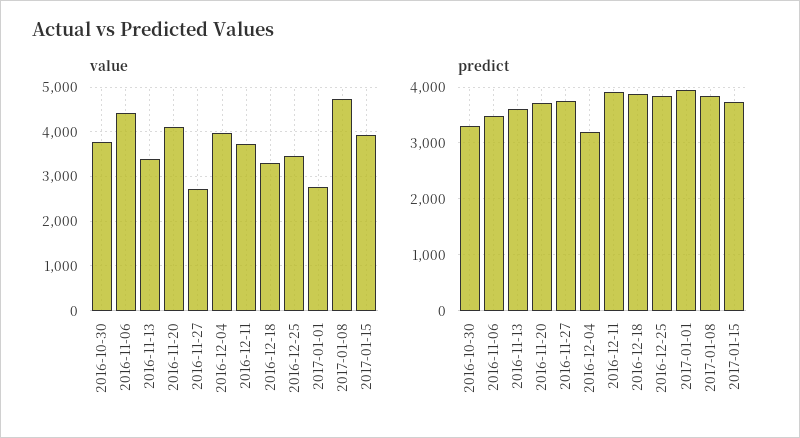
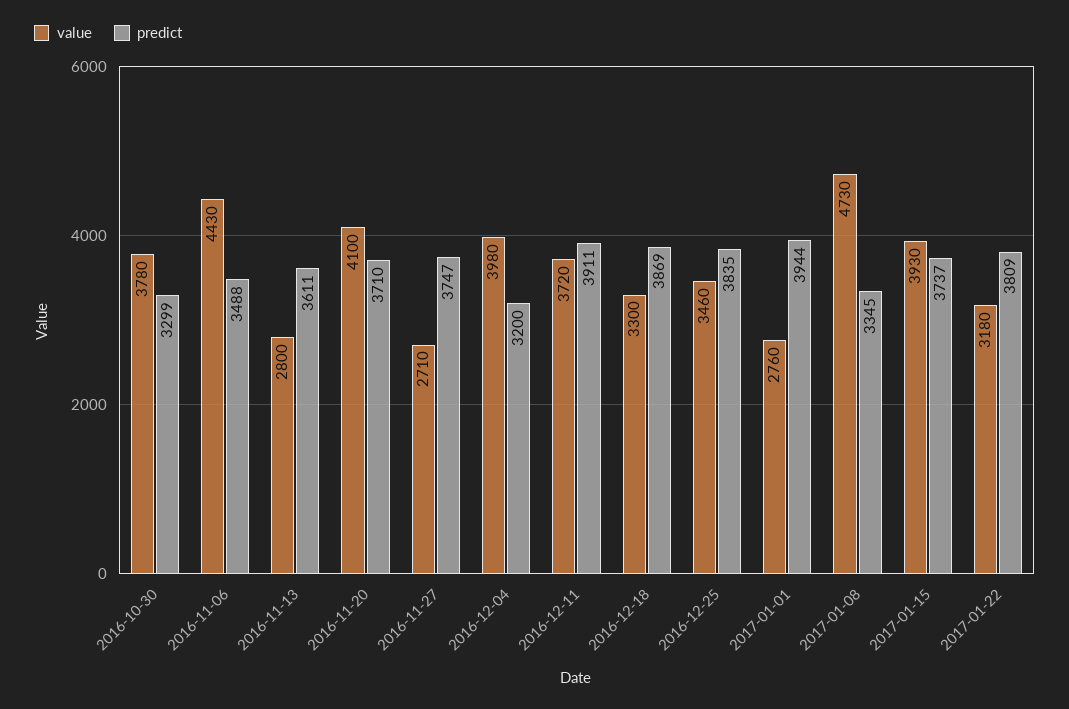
value, 2016-11-13: 3400 -> 2800
predict, 2017-01-08: 3800 -> 3345
value, 2017-01-22: none -> 3180
predict, 2017-01-22: none -> 3809

